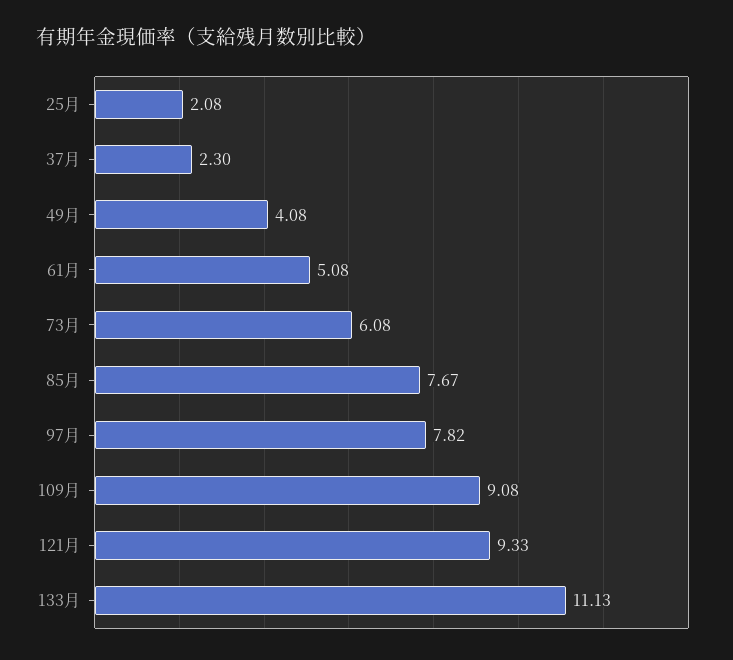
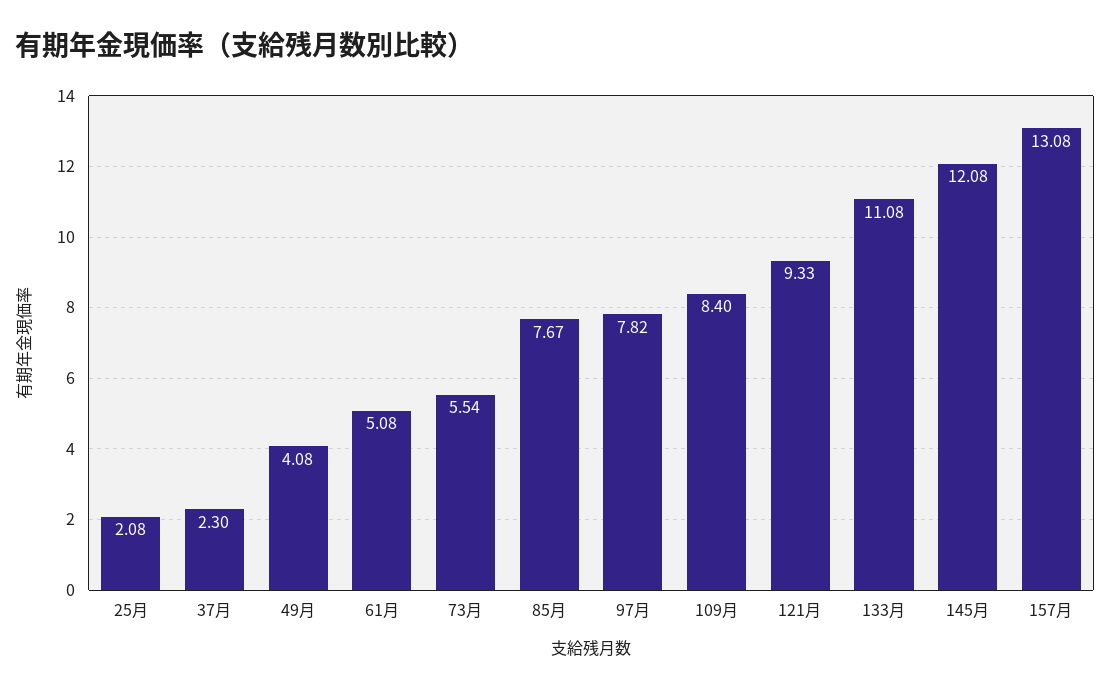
73月: 6.08 -> 5.54
109月: 9.08 -> 8.4
133月: 11.13 -> 11.08
145月: none -> 12.08
157月: none -> 13.08

